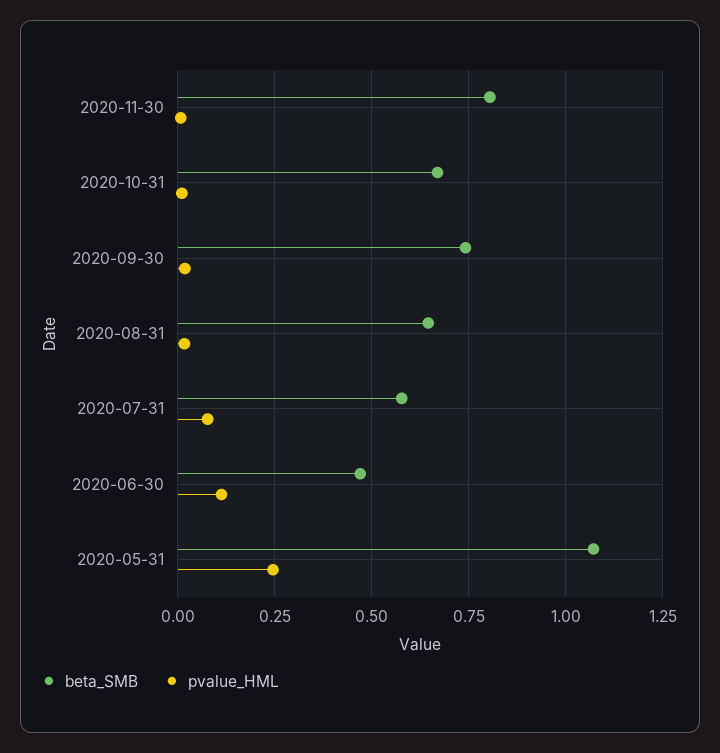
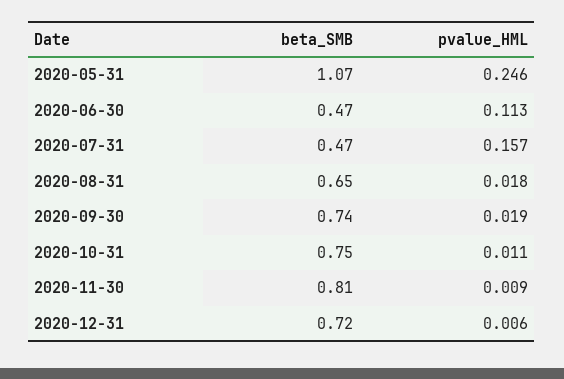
beta_SMB, 2020-10-31: 0.675 -> 0.75
beta_SMB, 2020-07-31: 0.575 -> 0.47
pvalue_HML, 2020-07-31: 0.075 -> 0.157
beta_SMB, 2020-12-31: none -> 0.72
pvalue_HML, 2020-12-31: none -> 0.006

